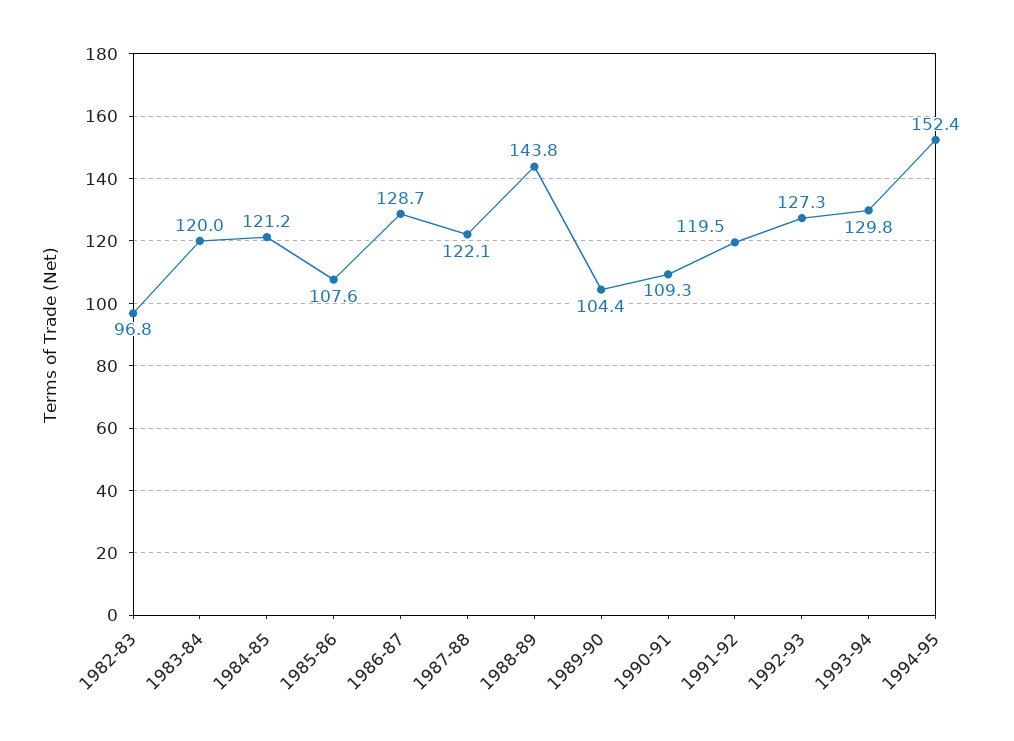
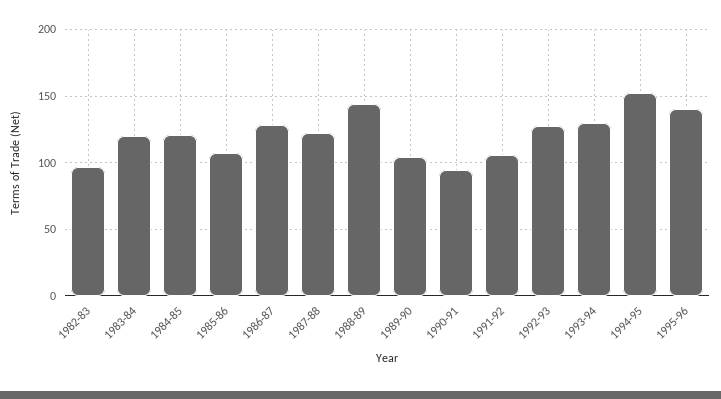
1990-91: 109.3 -> 95
1991-92: 119.5 -> 105
1995-96: none -> 140

